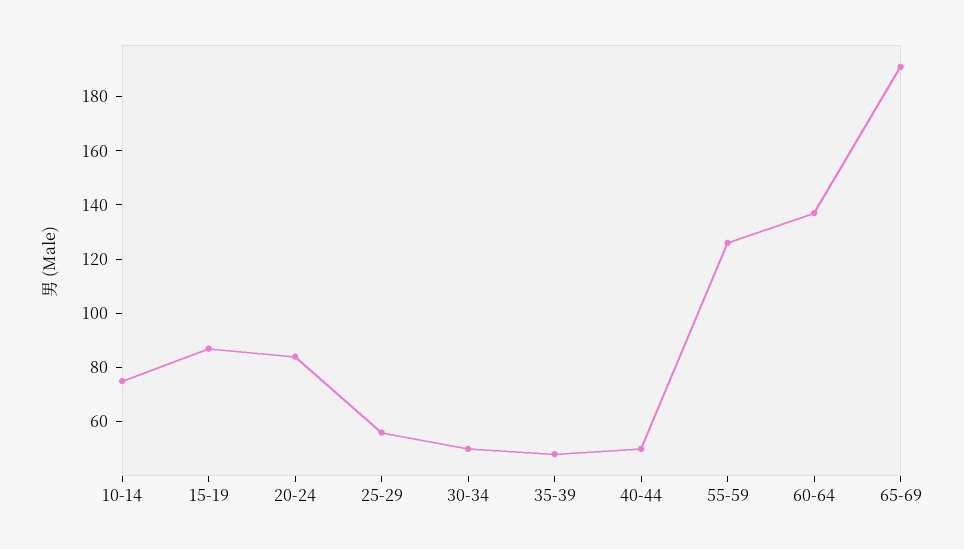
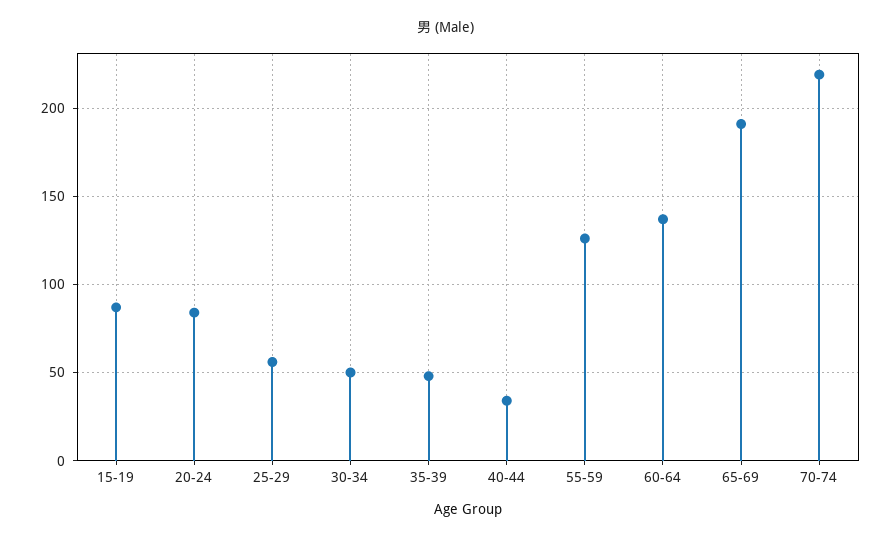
10-14: 75 -> none
40-44: 50 -> 35
70-74: none -> 220

